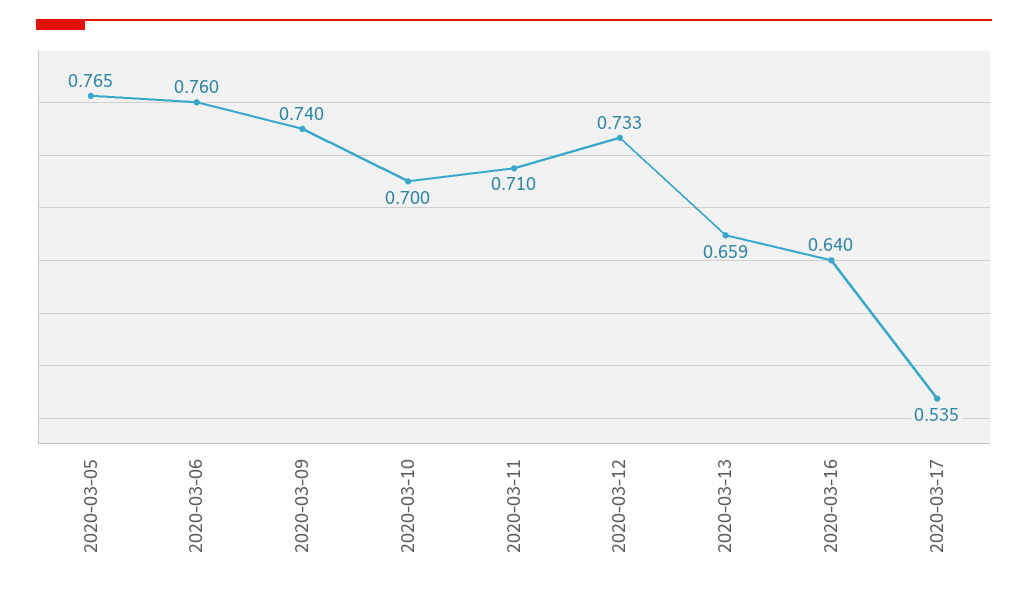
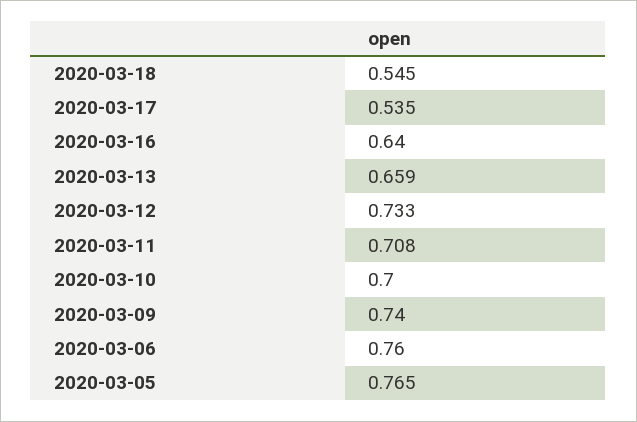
2020-03-11: 0.71 -> 0.708
2020-03-18: none -> 0.545

